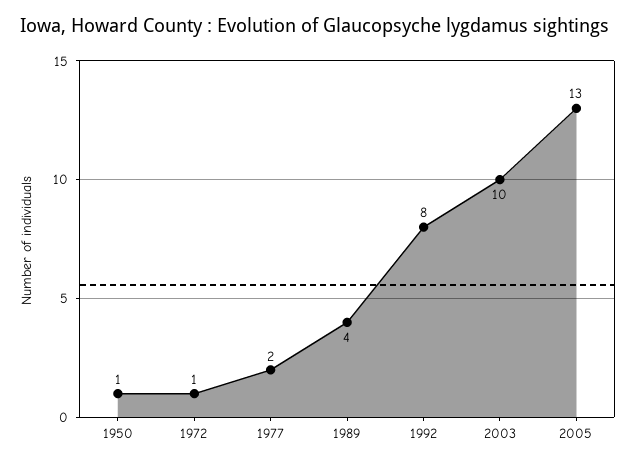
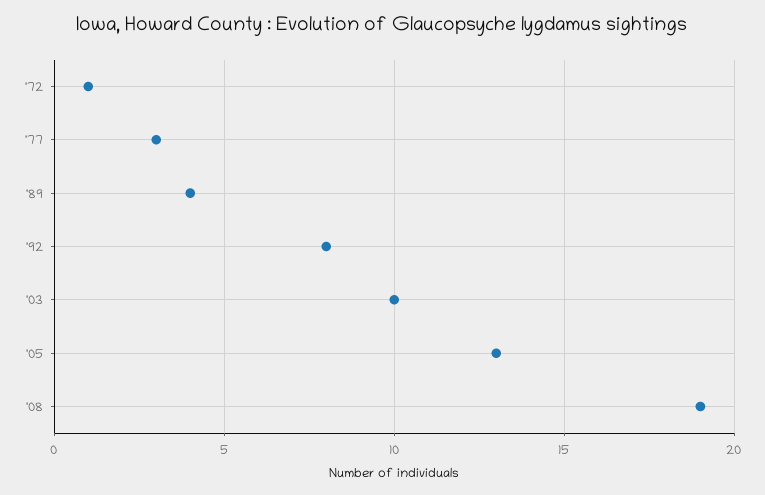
1950: 1 -> none
1977: 2 -> 3
'08: none -> 19

